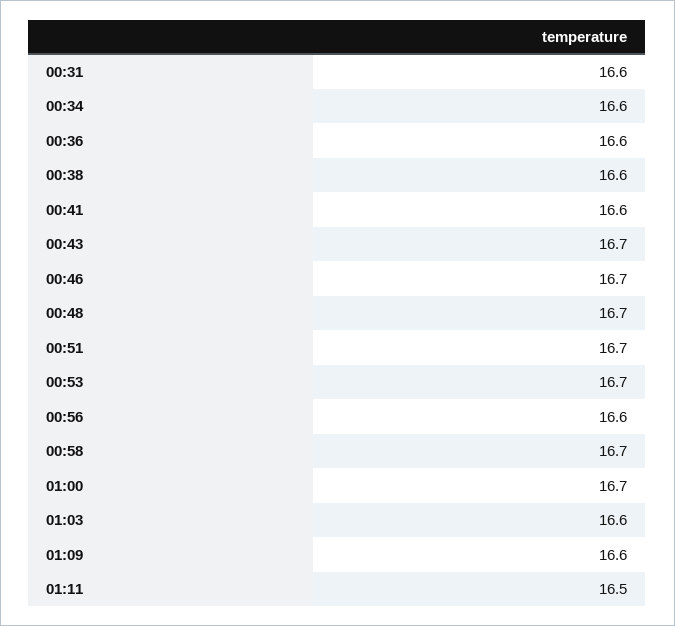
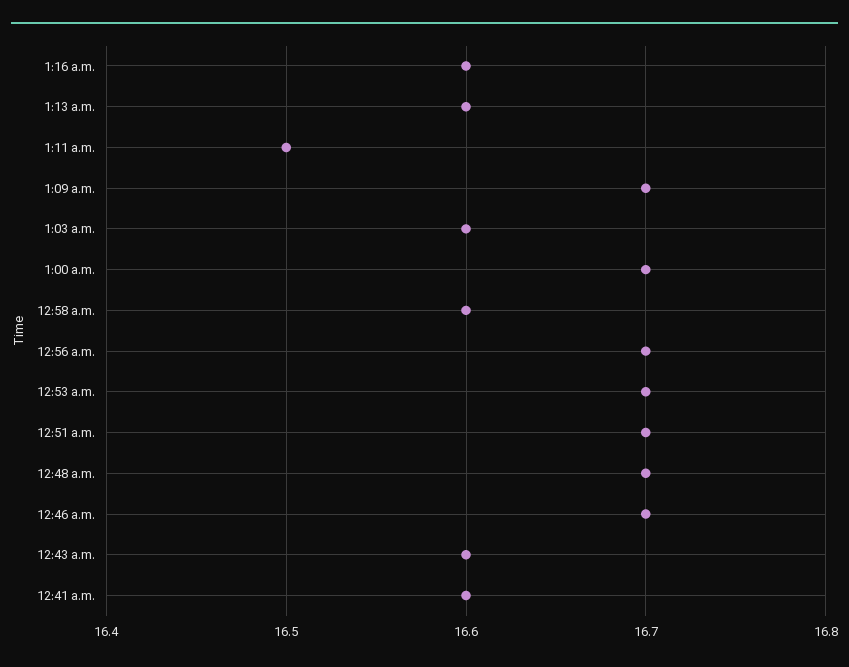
00:31: 16.6 -> none
00:34: 16.6 -> none
00:36: 16.6 -> none
00:38: 16.6 -> none
00:43: 16.7 -> 16.6
00:56: 16.6 -> 16.7
00:58: 16.7 -> 16.6
01:09: 16.6 -> 16.7
1:16 a.m.: none -> 16.6
1:13 a.m.: none -> 16.6

